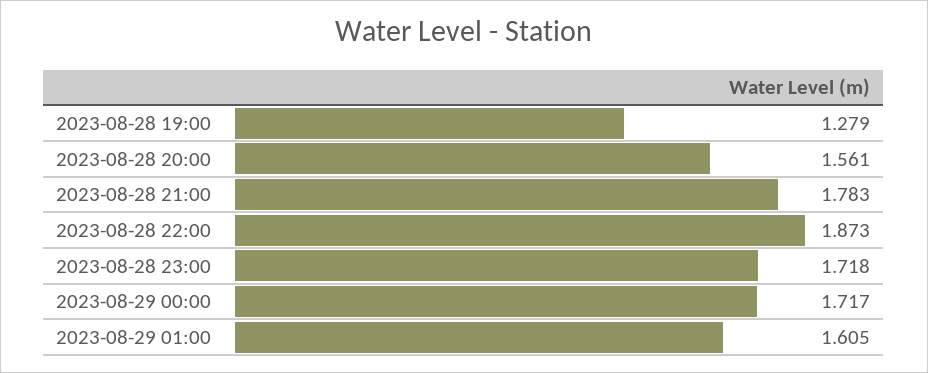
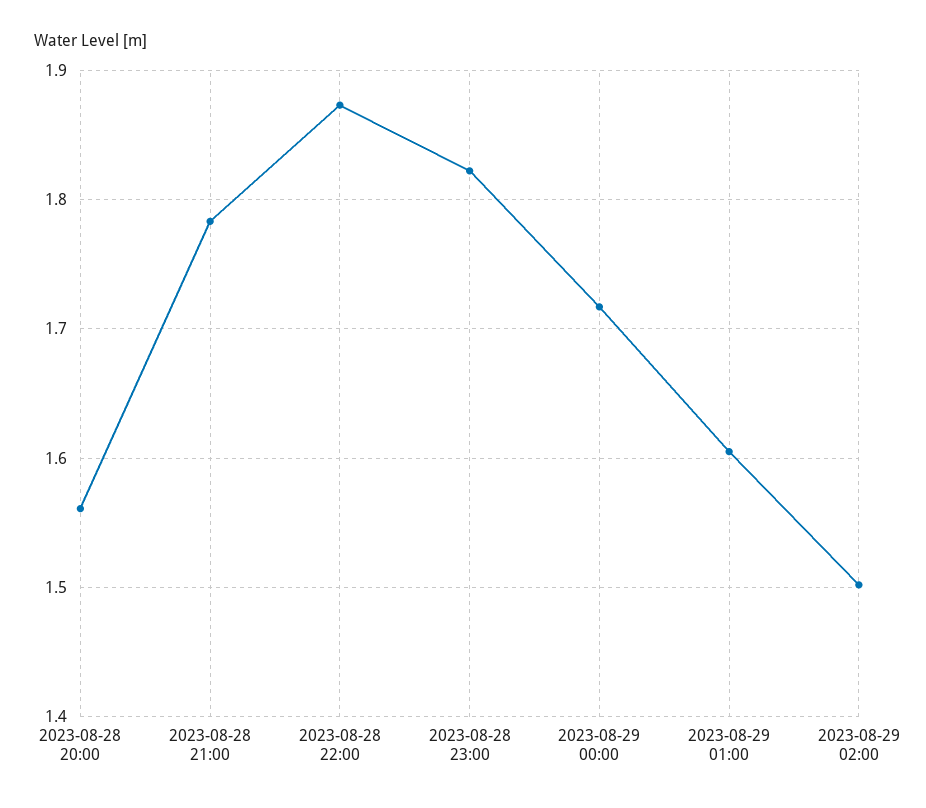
2023-08-28 19:00: 1.279 -> none
2023-08-28 23:00: 1.718 -> 1.82
2023-08-29 02:00: none -> 1.5

